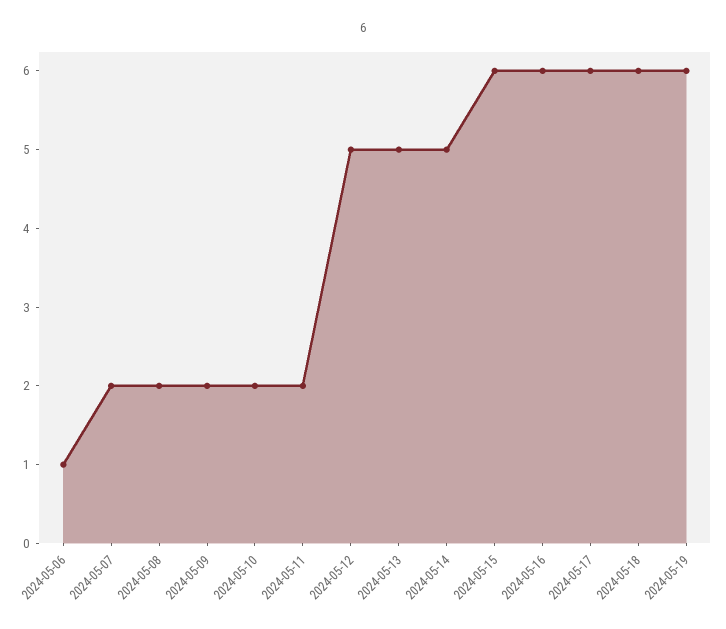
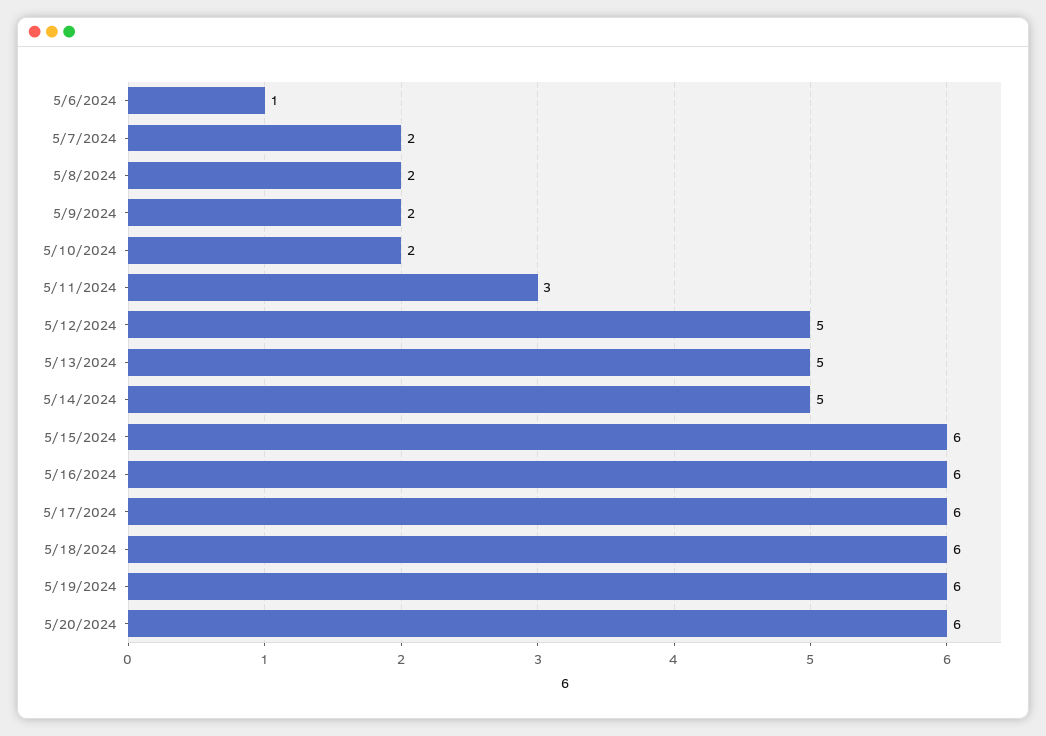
2024-05-11: 2 -> 3
5/20/2024: none -> 6

